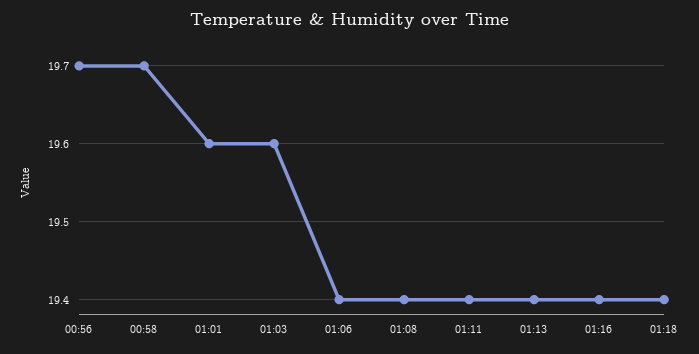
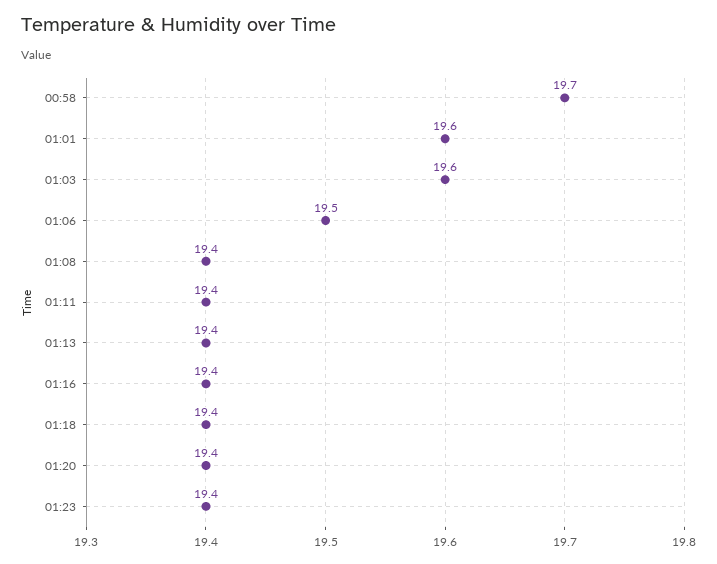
00:56: 19.7 -> none
01:06: 19.4 -> 19.5
01:20: none -> 19.4
01:23: none -> 19.4

